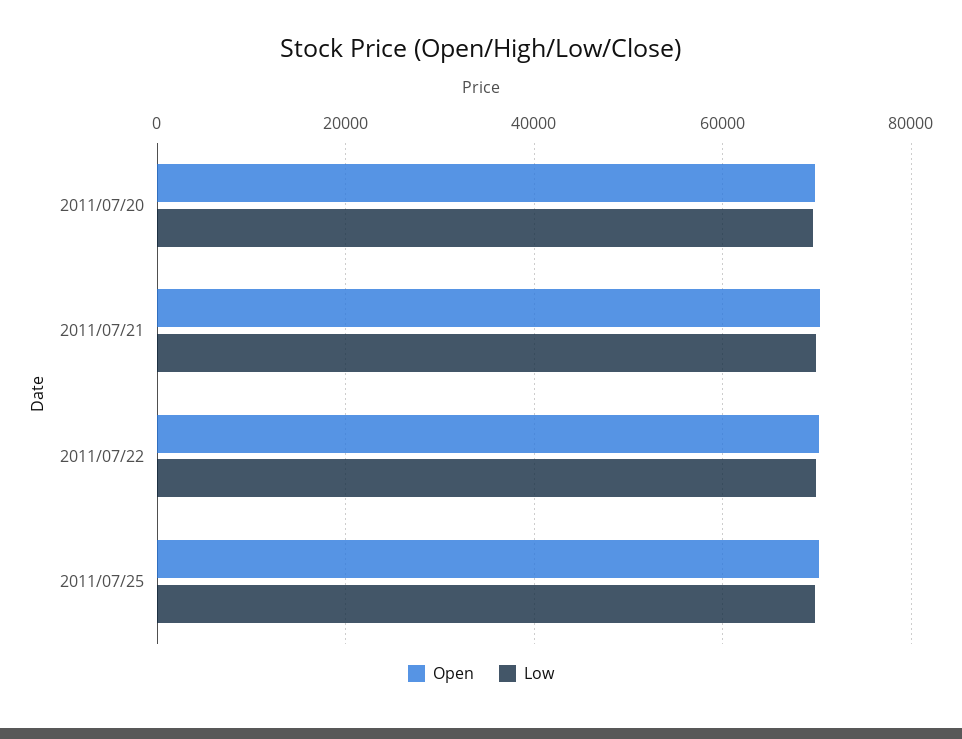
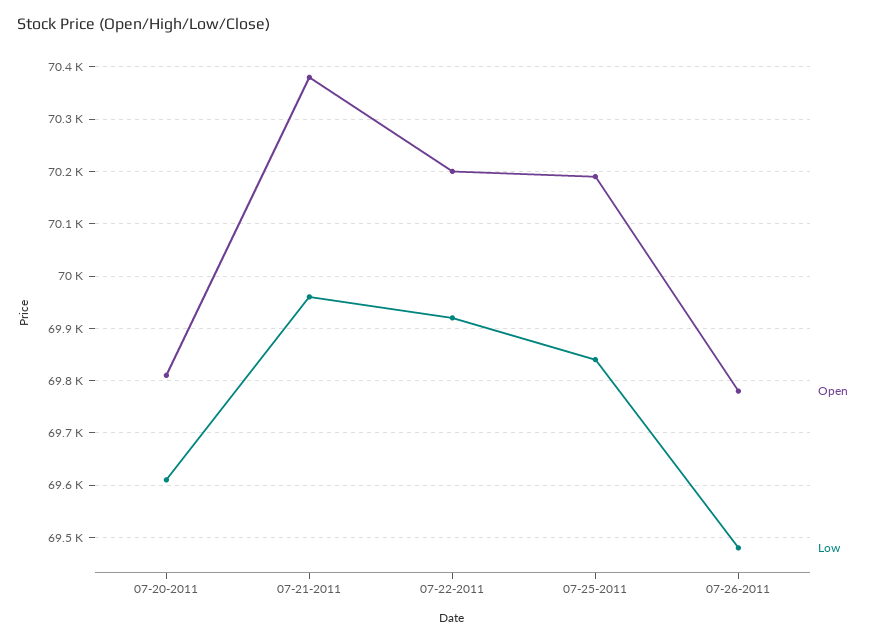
Open, 07-26-2011: none -> 69780
Low, 07-26-2011: none -> 69480

